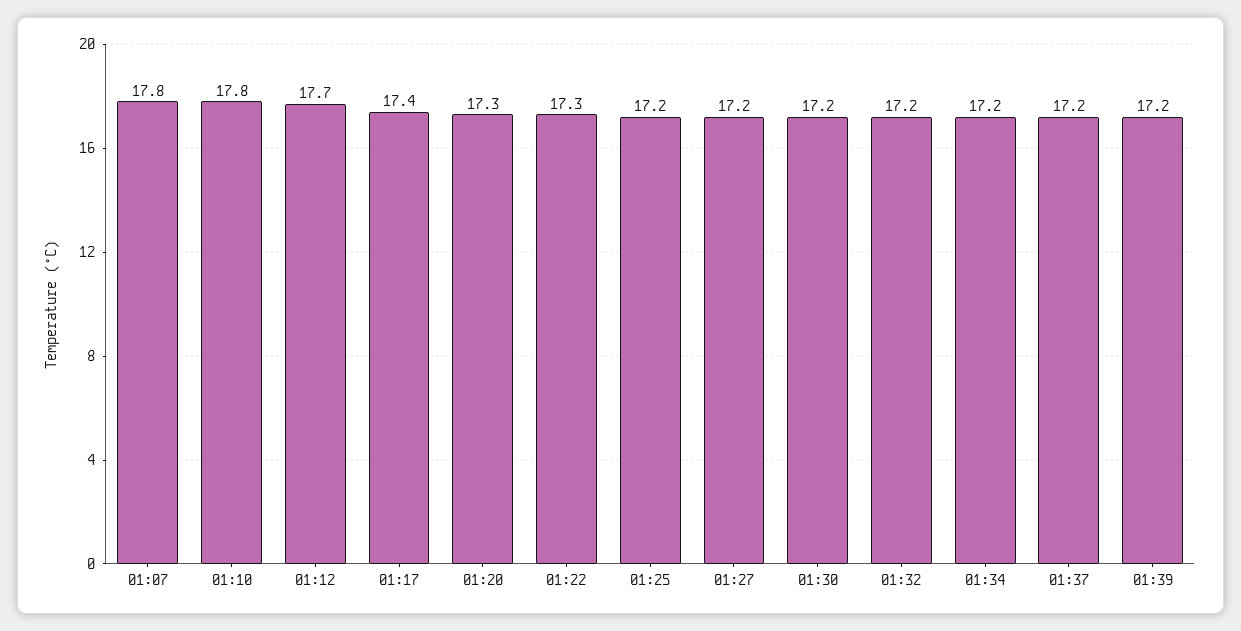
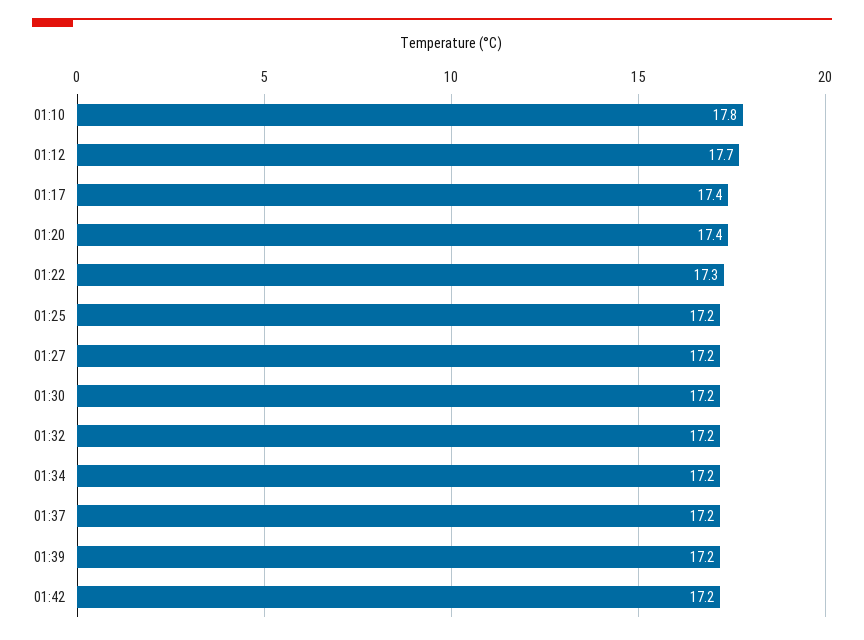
01:07: 17.8 -> none
01:20: 17.3 -> 17.4
01:42: none -> 17.2

